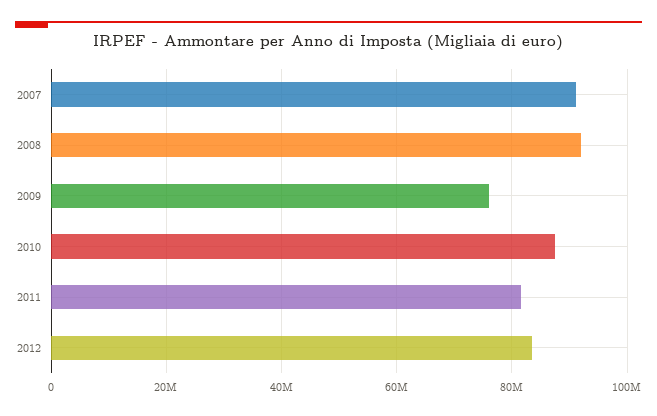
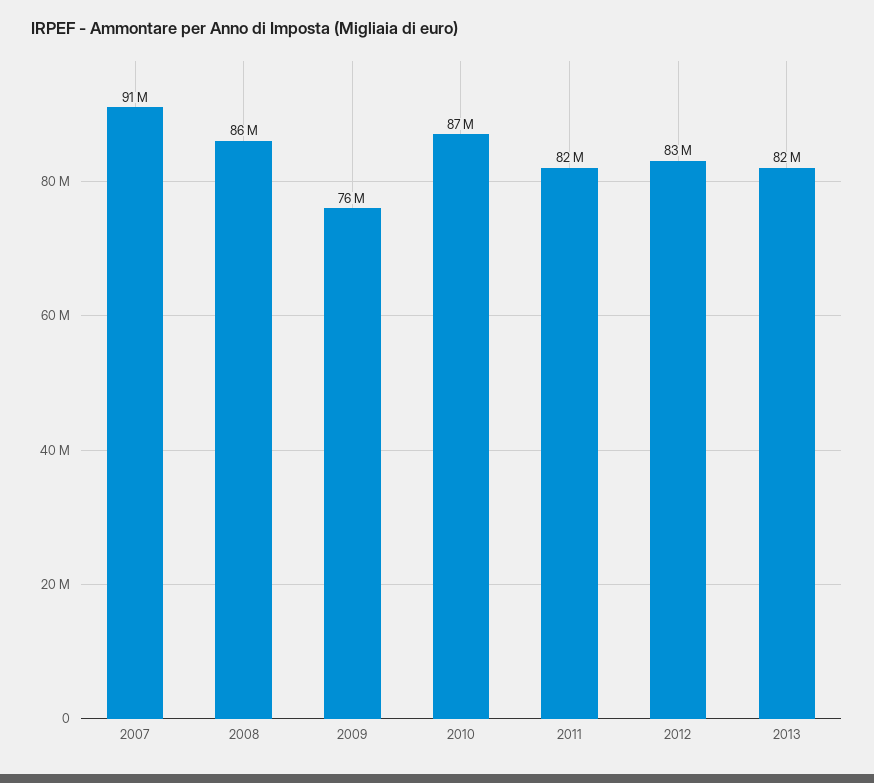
2008: 92000000 -> 86000000
2013: none -> 82000000

